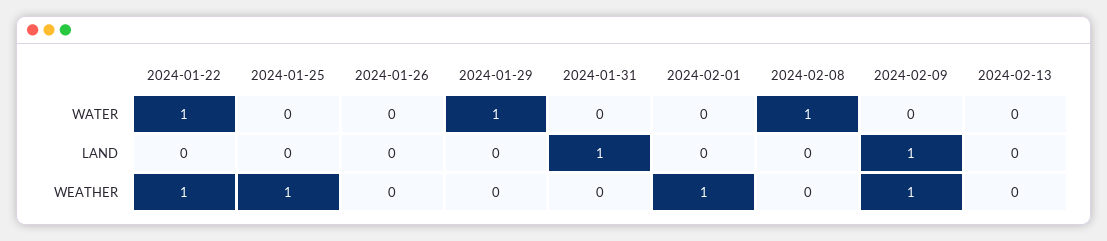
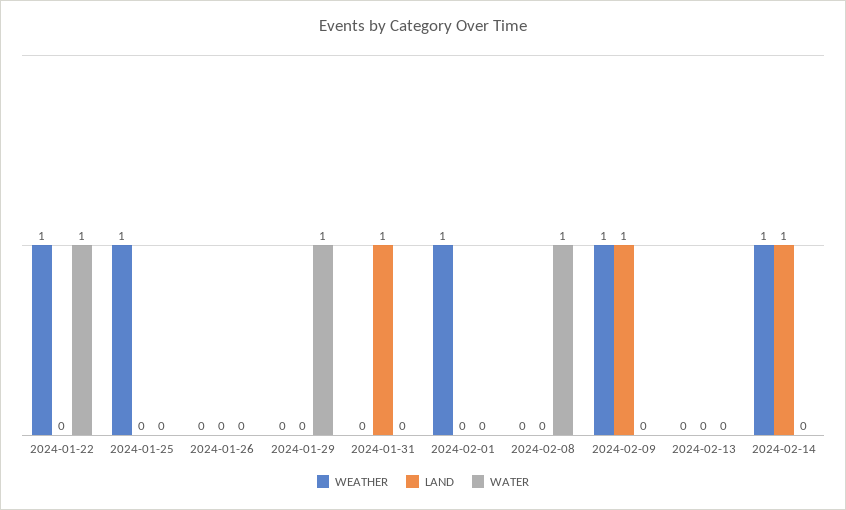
WEATHER, 2024-02-14: none -> 1
LAND, 2024-02-14: none -> 1
WATER, 2024-02-14: none -> 0

